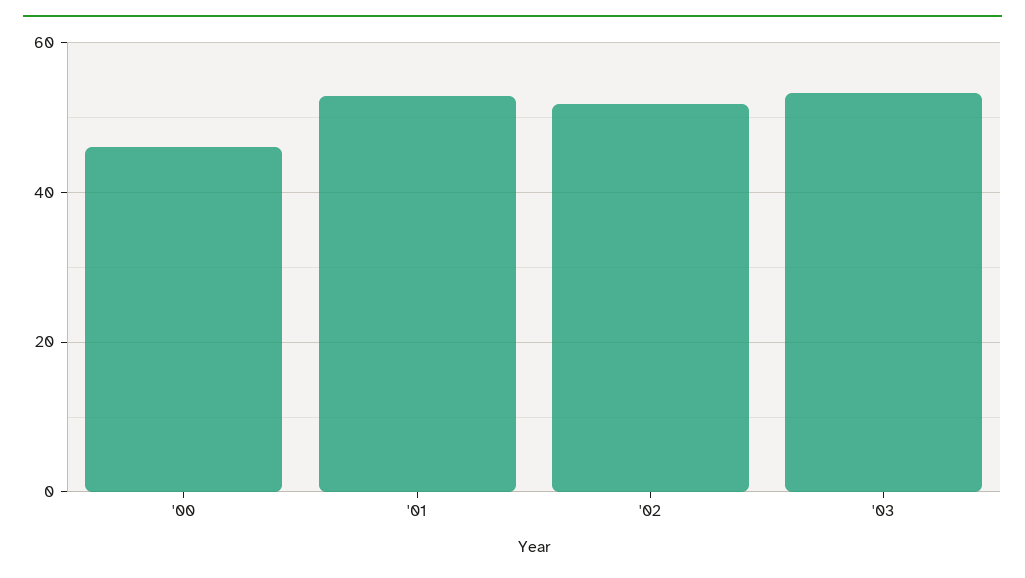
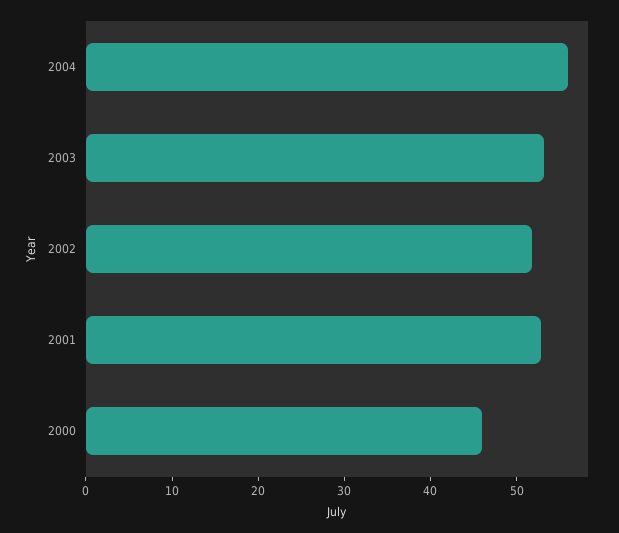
2004: none -> 56

